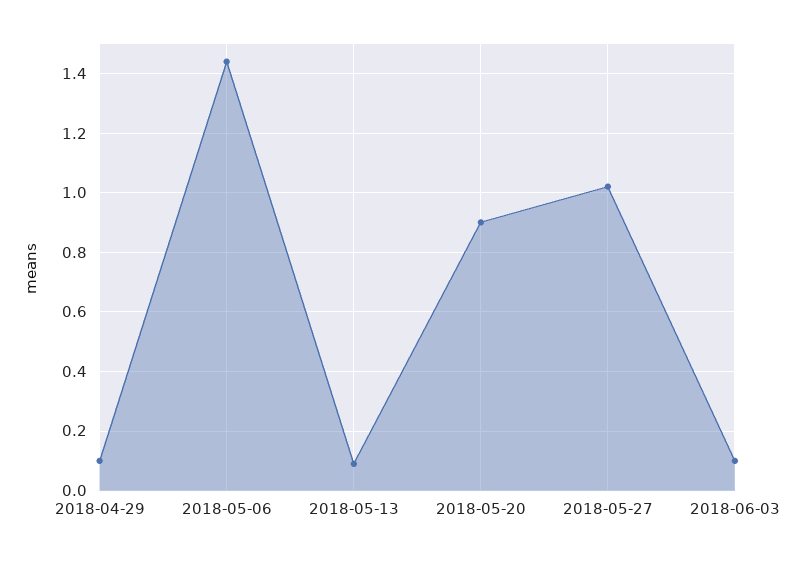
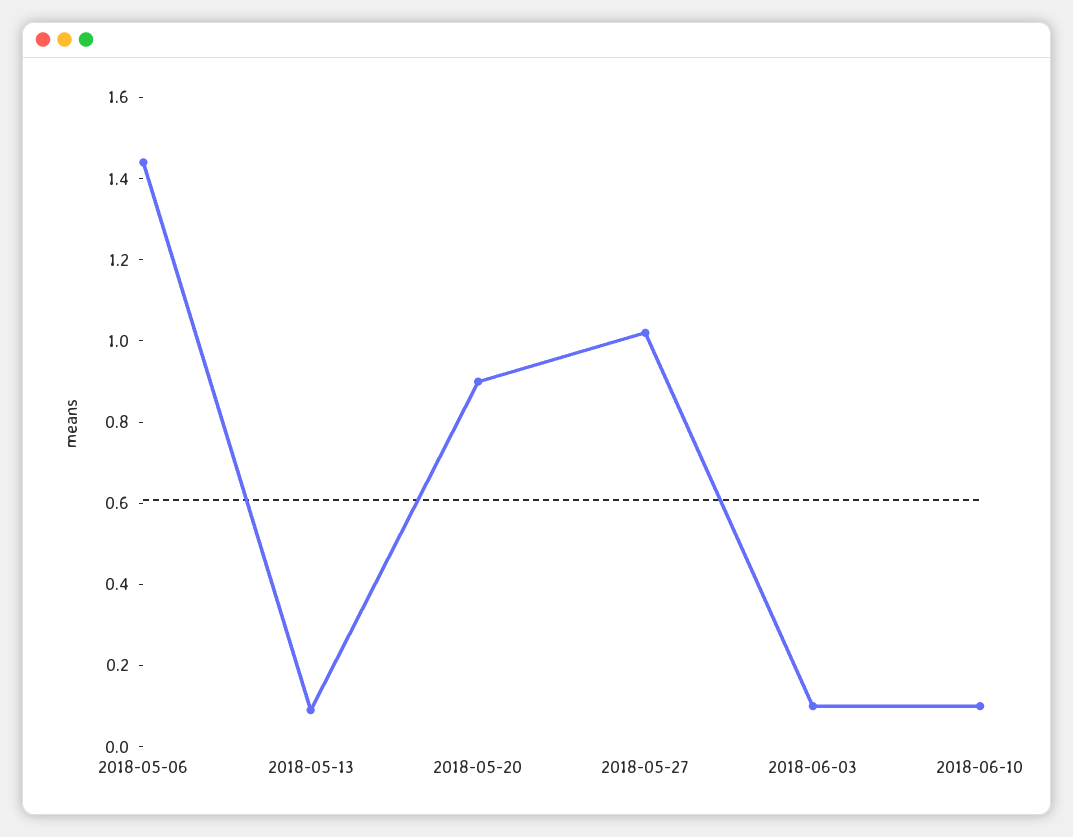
2018-04-29: 0.1 -> none
2018-06-10: none -> 0.1

